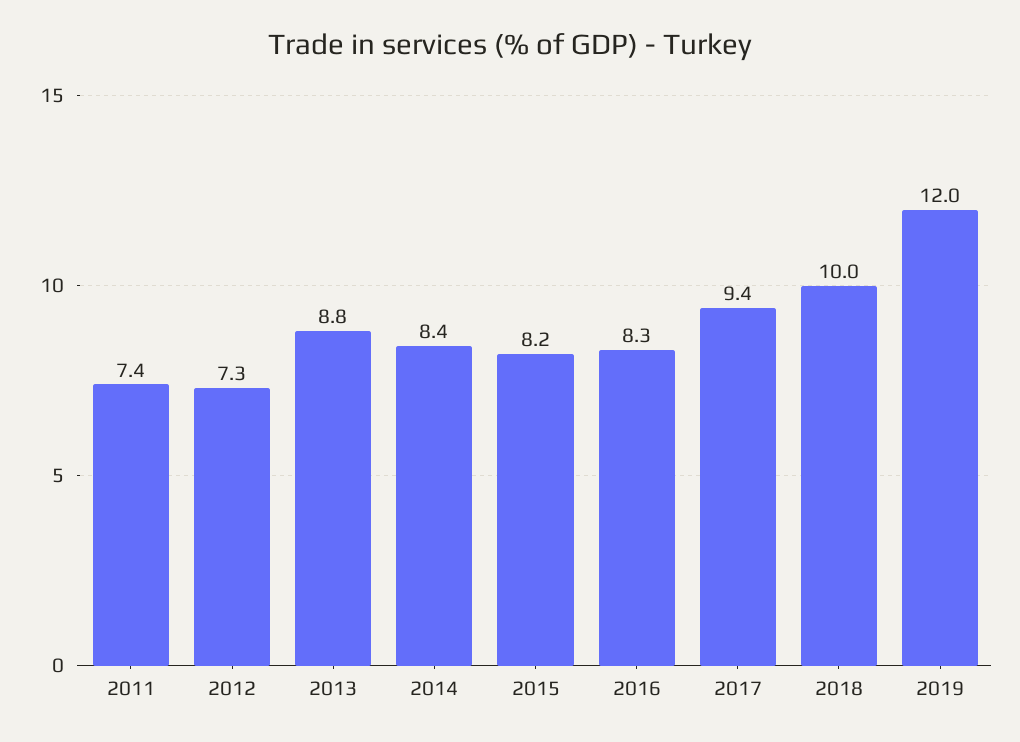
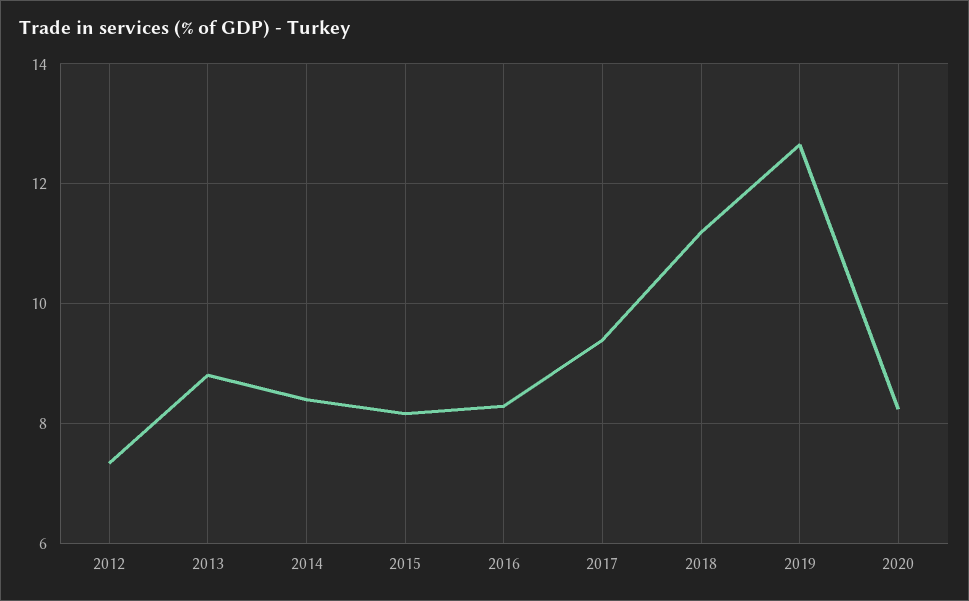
2011: 7.4 -> none
2018: 10 -> 11.2
2019: 12 -> 12.6
2020: none -> 8.2

